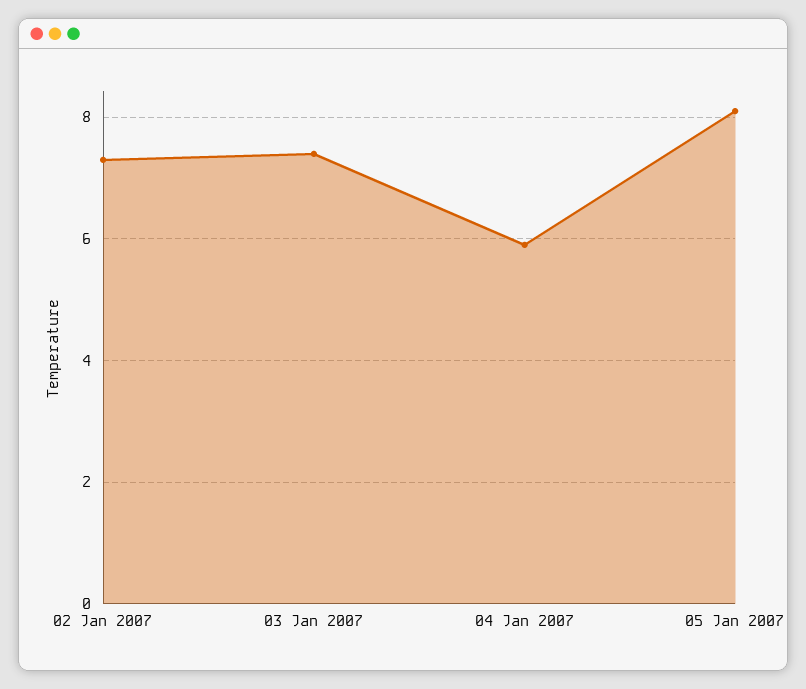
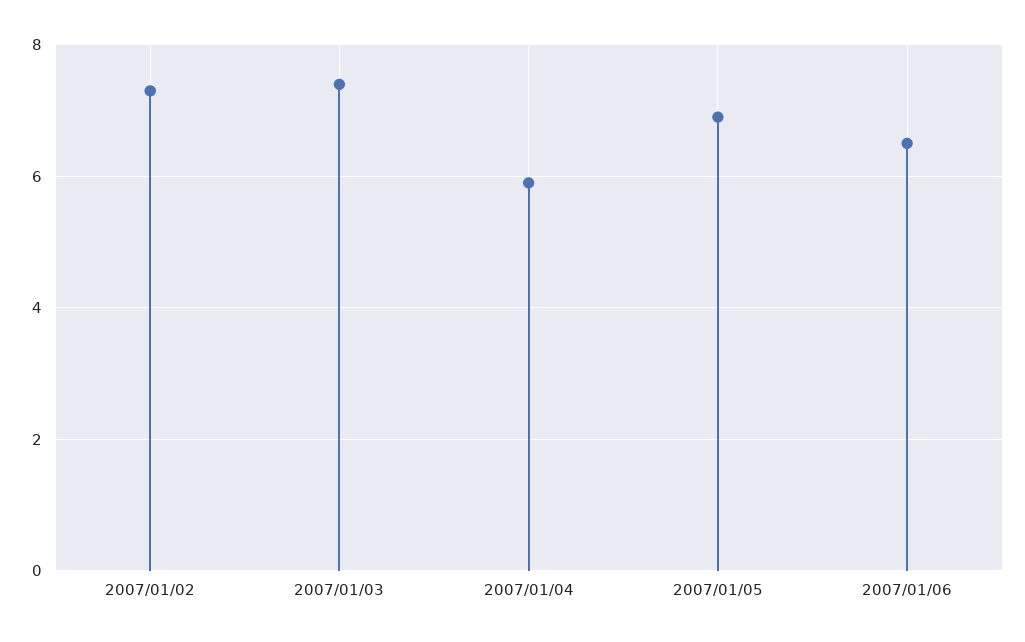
05 Jan 2007: 8 -> 7
2007/01/06: none -> 6.5

